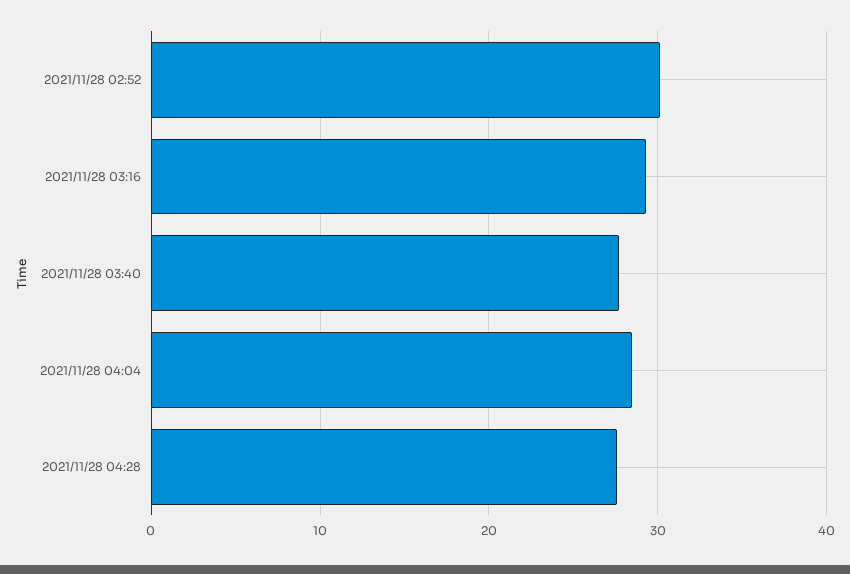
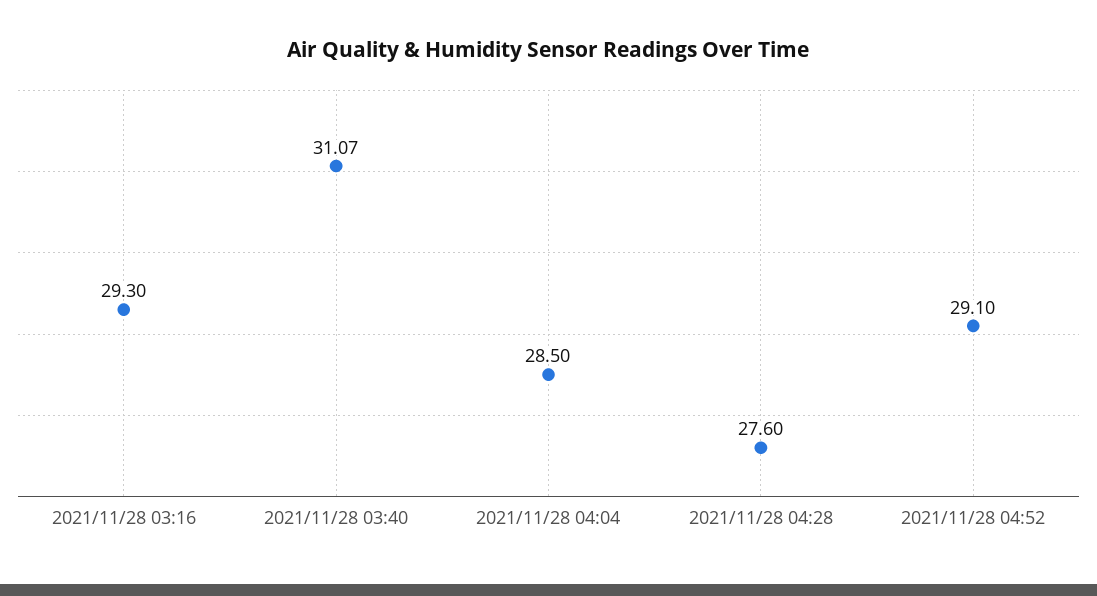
2021/11/28 02:52: 30 -> none
2021/11/28 03:40: 28 -> 31.07
2021/11/28 04:52: none -> 29.1

